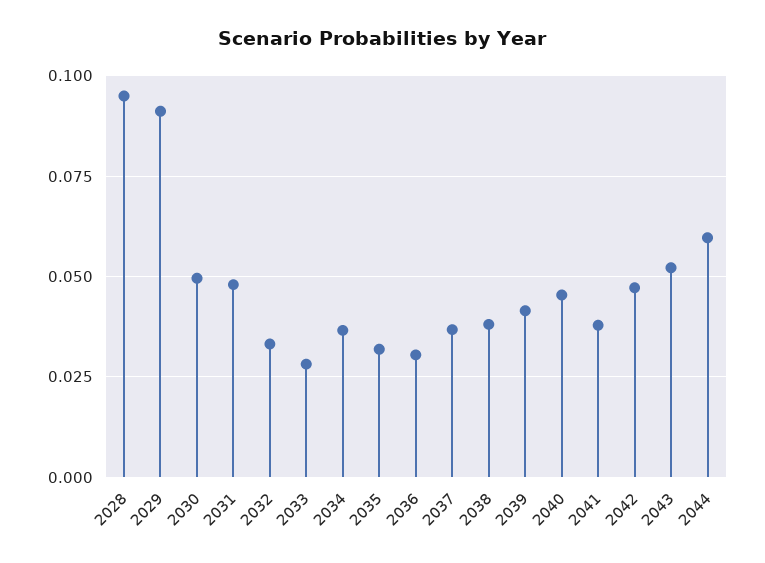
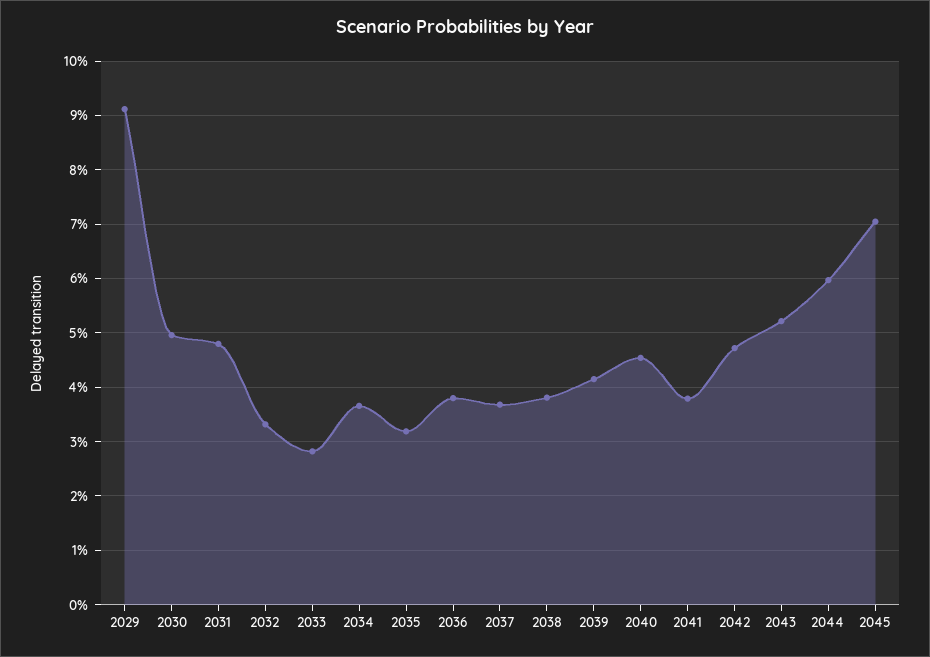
2028: 0.095 -> none
2036: 0.03 -> 0.038
2045: none -> 0.07

